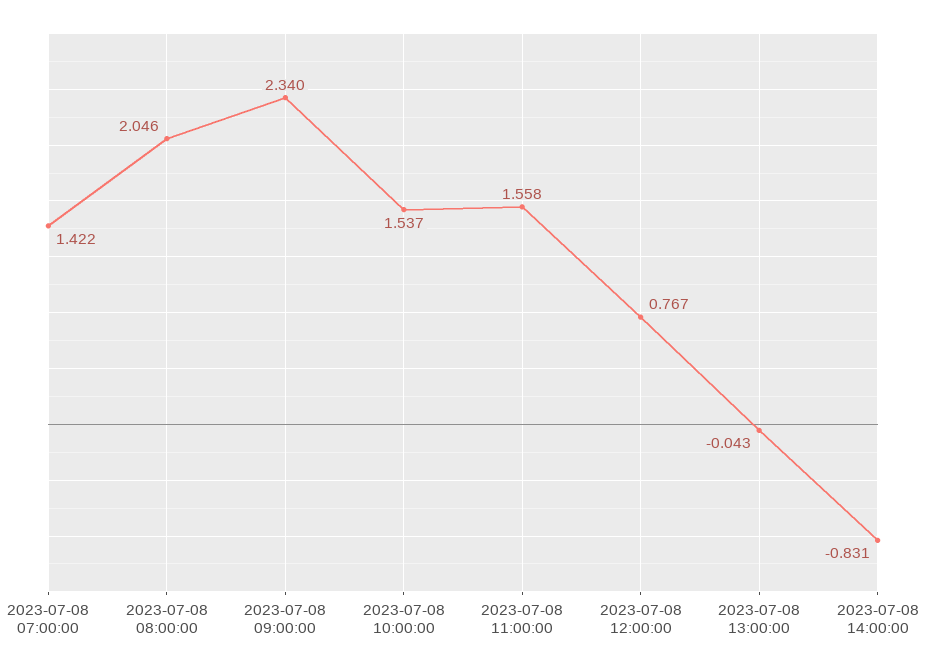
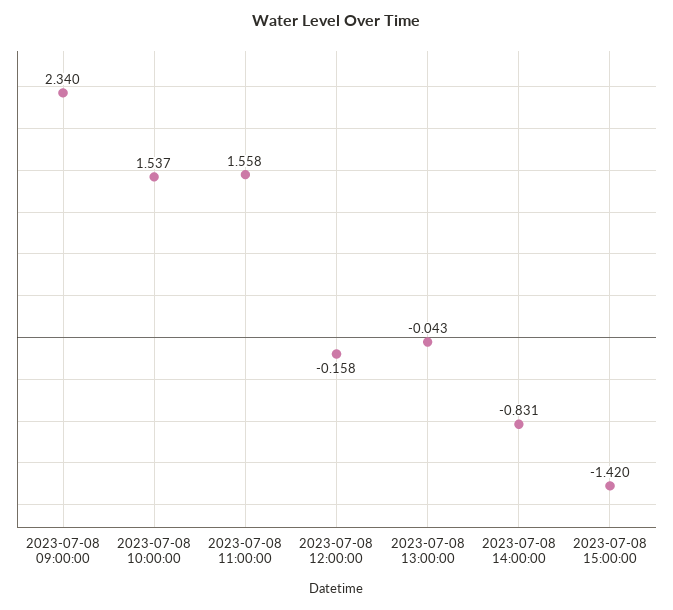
2023-07-08 07:00:00: 1.422 -> none
2023-07-08 08:00:00: 2.046 -> none
2023-07-08 12:00:00: 0.767 -> -0.158
2023-07-08 15:00:00: none -> -1.42

